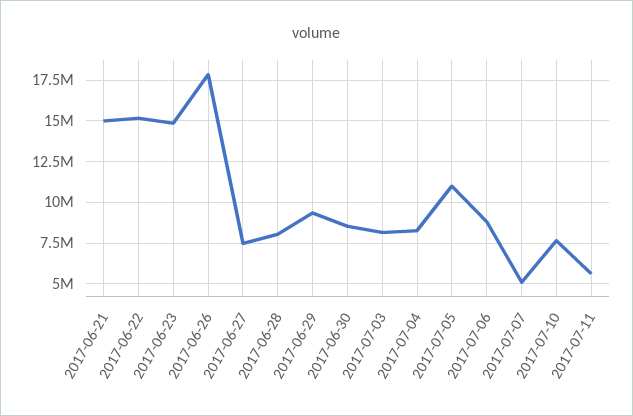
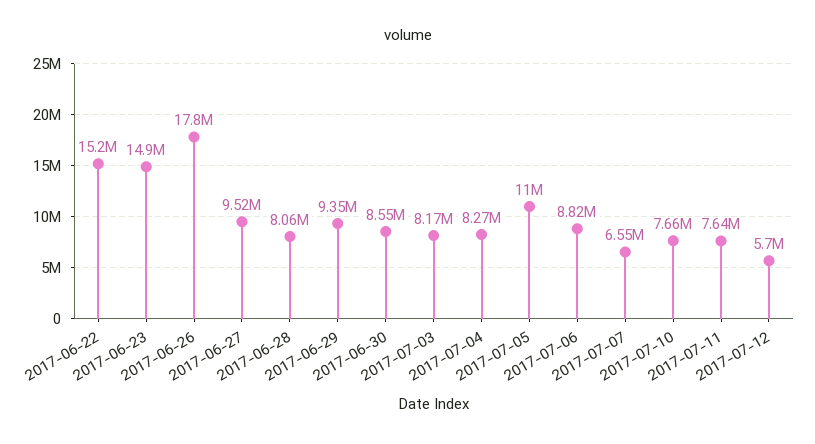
2017-06-21: 15000000 -> none
2017-06-27: 7500000 -> 9520000
2017-07-07: 5000000 -> 6550000
2017-07-11: 5500000 -> 7640000
2017-07-12: none -> 5700000

